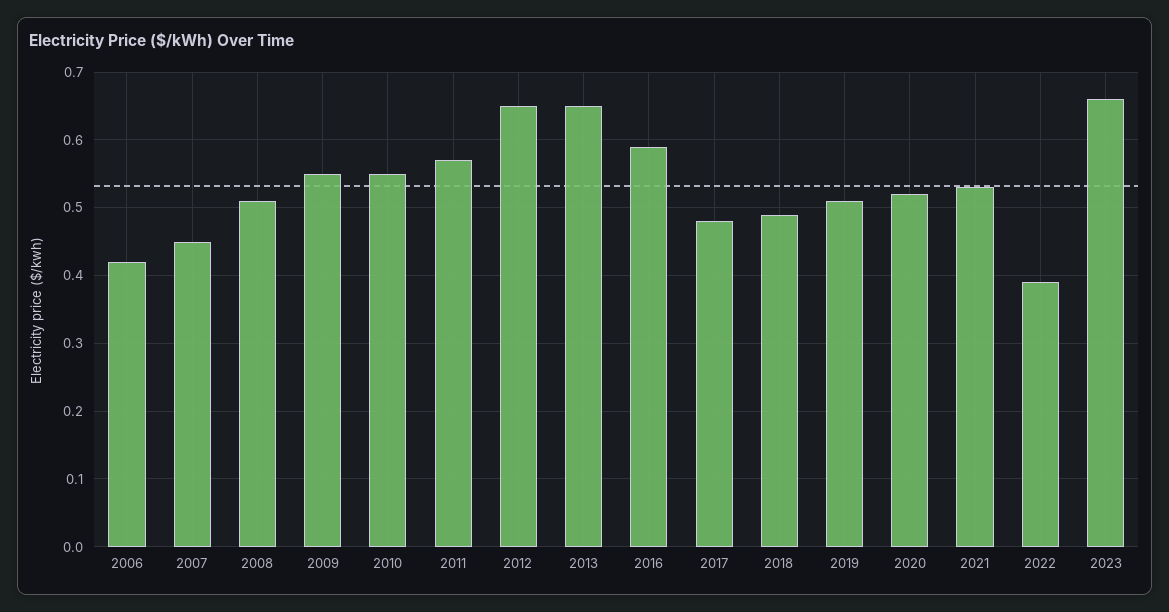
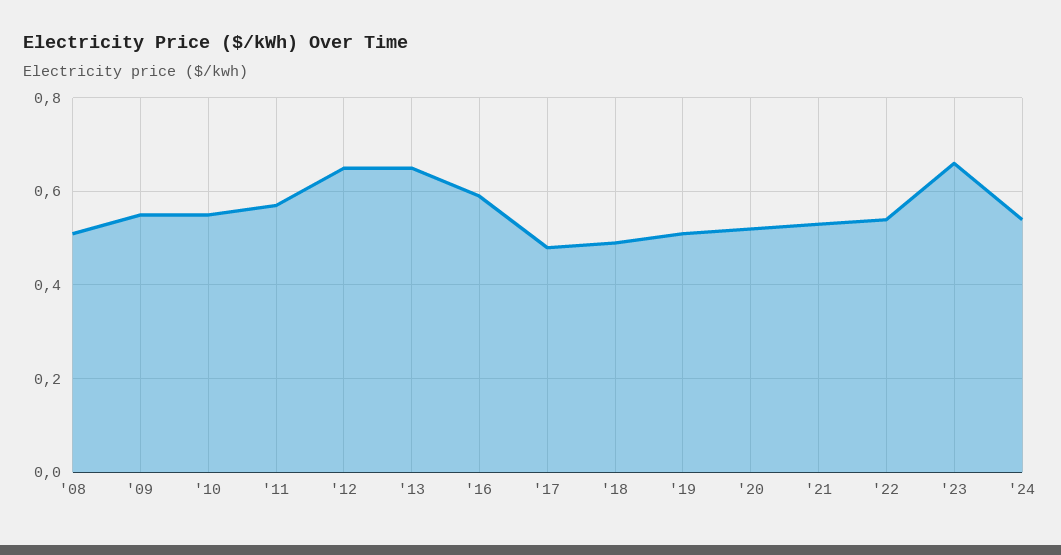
2006: 0.42 -> none
2007: 0.45 -> none
2022: 0.39 -> 0.55
'24: none -> 0.55

